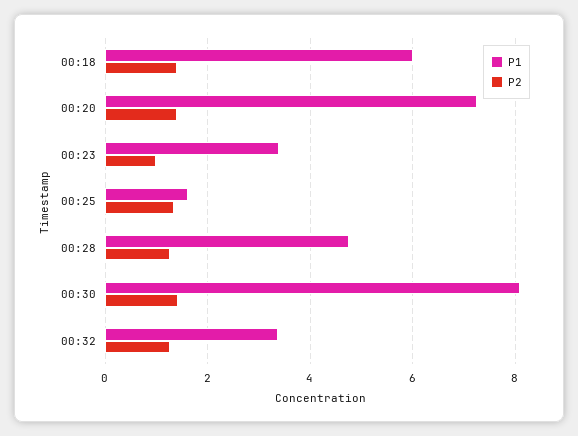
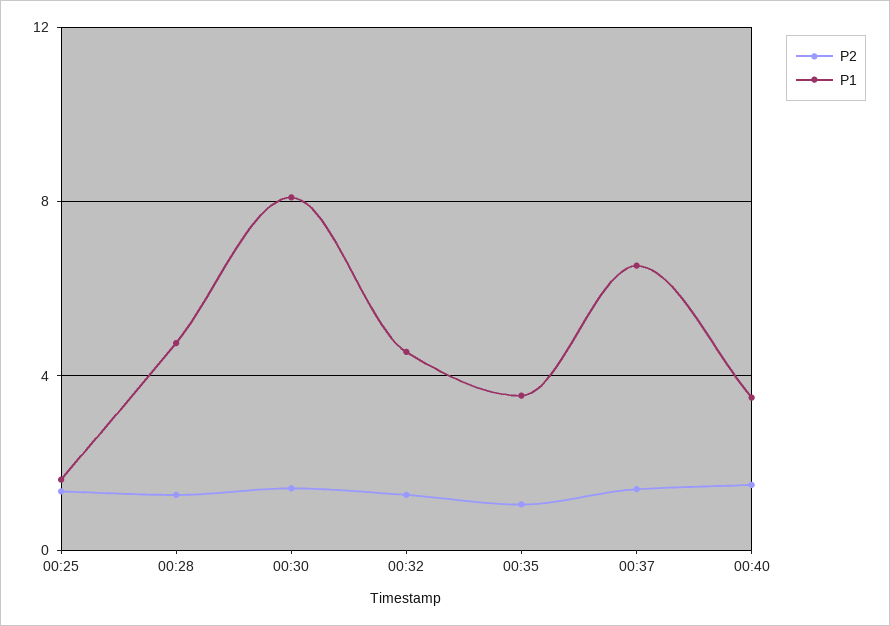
P1, 00:18: 6 -> none
P2, 00:18: 1.4 -> none
P1, 00:20: 7.2 -> none
P2, 00:20: 1.4 -> none
P1, 00:23: 3.4 -> none
P2, 00:23: 1 -> none
P1, 00:32: 3.4 -> 4.5
P2, 00:35: none -> 1
P1, 00:35: none -> 3.5
P2, 00:37: none -> 1.5
P1, 00:37: none -> 6.5
P2, 00:40: none -> 1.5
P1, 00:40: none -> 3.5

